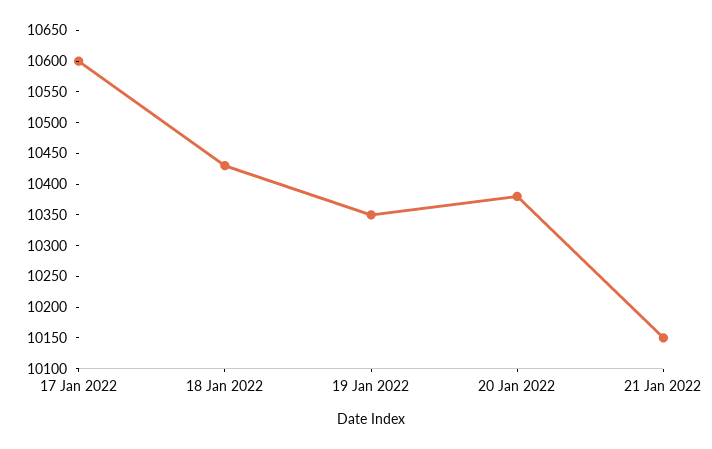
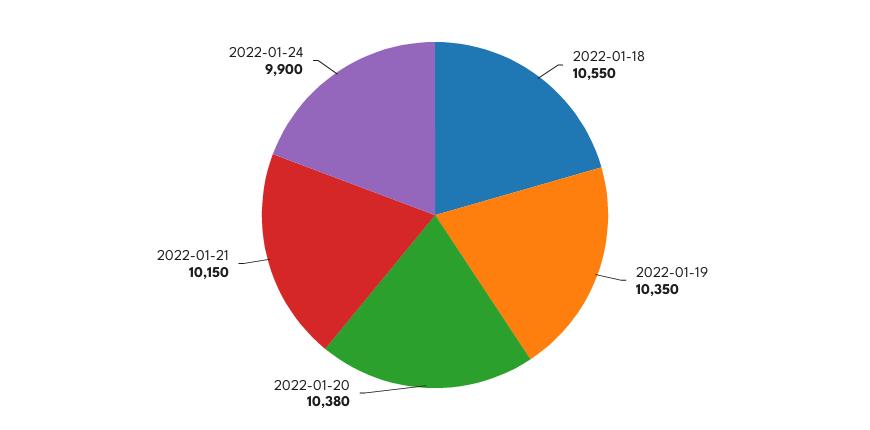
17 Jan 2022: 10600 -> none
18 Jan 2022: 10425 -> 10550
2022-01-24: none -> 9900

